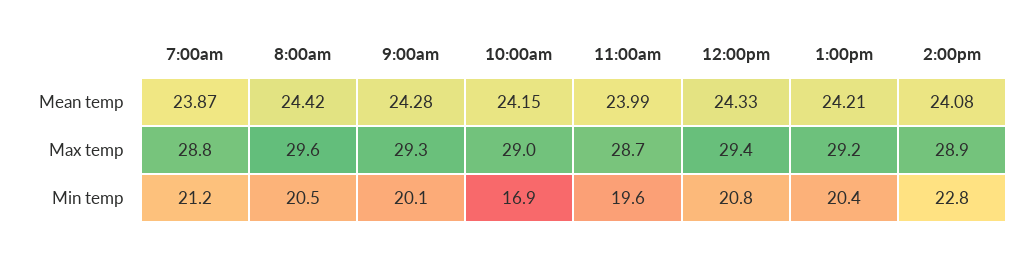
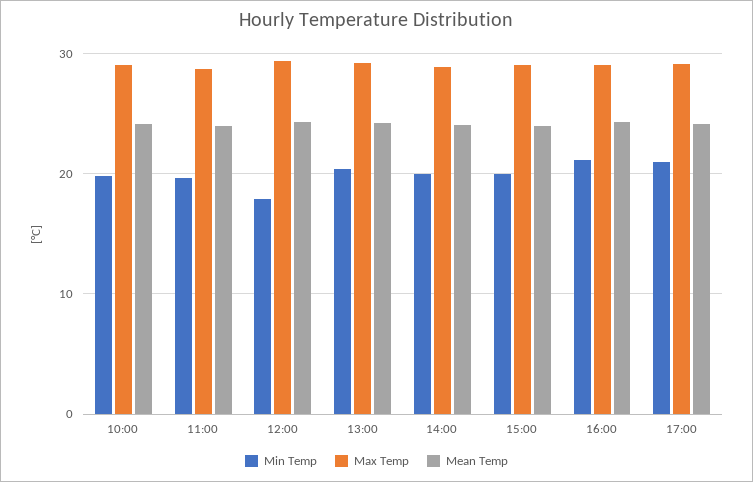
Mean temp, 7:00am: 23.87 -> none
Mean temp, 8:00am: 24.42 -> none
Mean temp, 9:00am: 24.28 -> none
Max temp, 7:00am: 28.8 -> none
Max temp, 8:00am: 29.6 -> none
Max temp, 9:00am: 29.3 -> none
Min temp, 7:00am: 21.2 -> none
Min temp, 8:00am: 20.5 -> none
Min temp, 9:00am: 20.1 -> none
Min temp, 10:00am: 16.9 -> 20
Min temp, 12:00pm: 20.8 -> 18
Min temp, 2:00pm: 22.8 -> 20
Min temp, 15:00: none -> 20
Max temp, 15:00: none -> 29
Mean temp, 15:00: none -> 24
Min temp, 16:00: none -> 21
Max temp, 16:00: none -> 29
Mean temp, 16:00: none -> 24
Min temp, 17:00: none -> 21
Max temp, 17:00: none -> 29
Mean temp, 17:00: none -> 24

